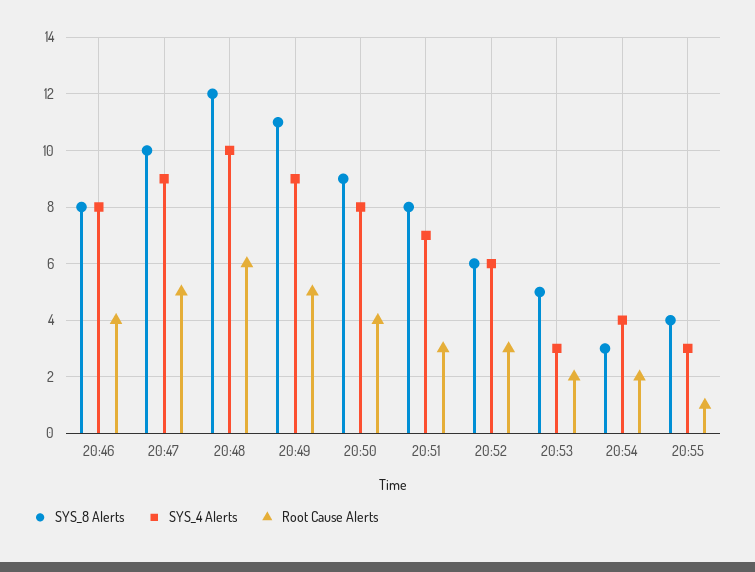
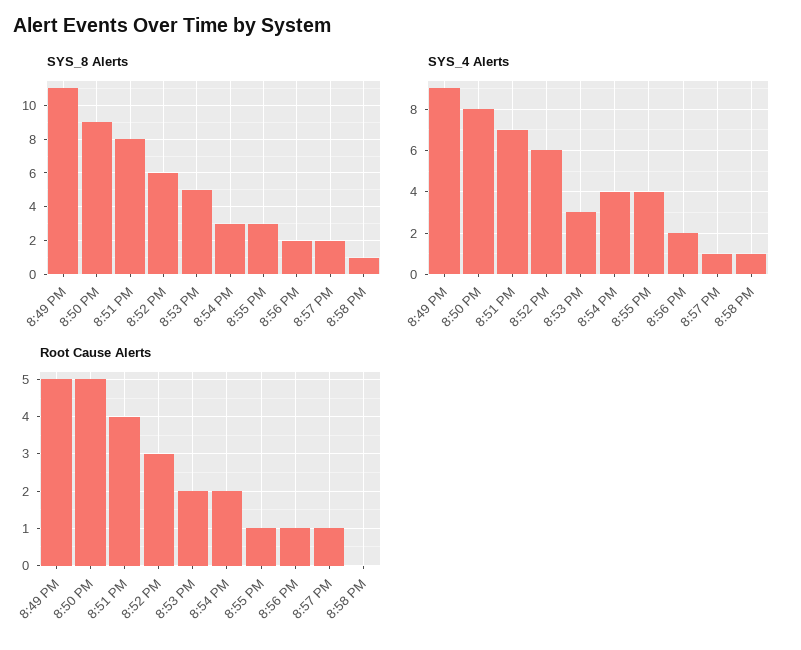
SYS_8 Alerts, 20:46: 8 -> none
SYS_4 Alerts, 20:46: 8 -> none
Root Cause Alerts, 20:46: 4 -> none
SYS_8 Alerts, 20:47: 10 -> none
SYS_4 Alerts, 20:47: 9 -> none
Root Cause Alerts, 20:47: 5 -> none
SYS_8 Alerts, 20:48: 12 -> none
SYS_4 Alerts, 20:48: 10 -> none
Root Cause Alerts, 20:48: 6 -> none
Root Cause Alerts, 20:50: 4 -> 5
Root Cause Alerts, 20:51: 3 -> 4
SYS_8 Alerts, 20:55: 4 -> 3
SYS_4 Alerts, 20:55: 3 -> 4
SYS_8 Alerts, 8:56 PM: none -> 2
SYS_8 Alerts, 8:57 PM: none -> 2
SYS_8 Alerts, 8:58 PM: none -> 1
SYS_4 Alerts, 8:56 PM: none -> 2
SYS_4 Alerts, 8:57 PM: none -> 1
SYS_4 Alerts, 8:58 PM: none -> 1
Root Cause Alerts, 8:56 PM: none -> 1
Root Cause Alerts, 8:57 PM: none -> 1
Root Cause Alerts, 8:58 PM: none -> 0

